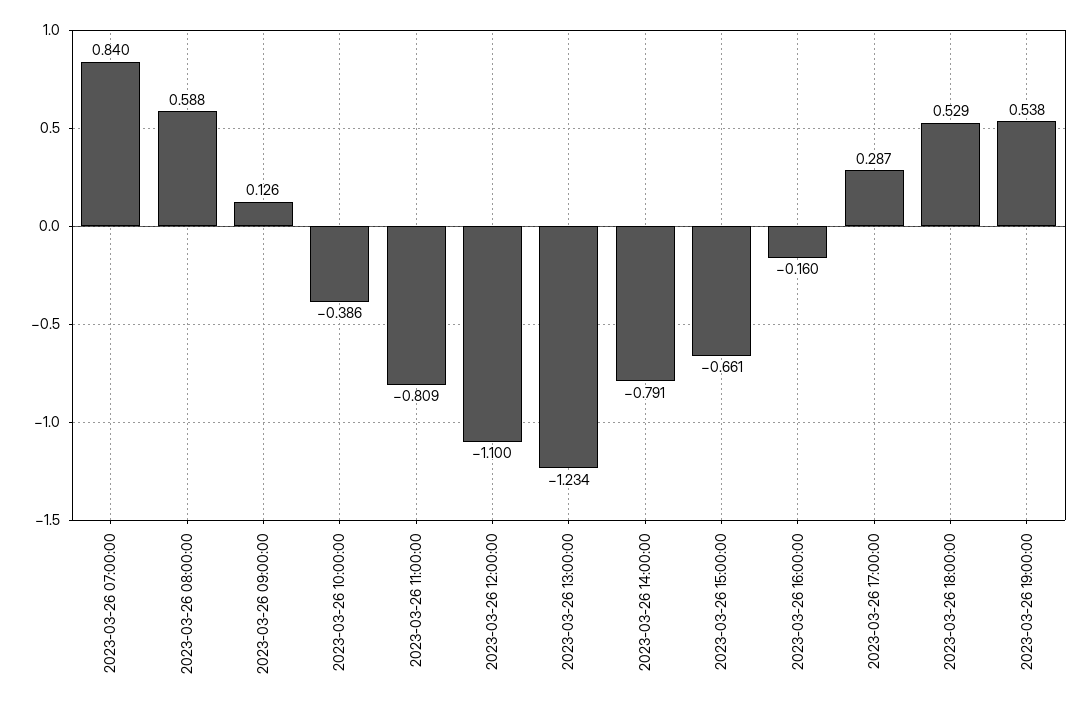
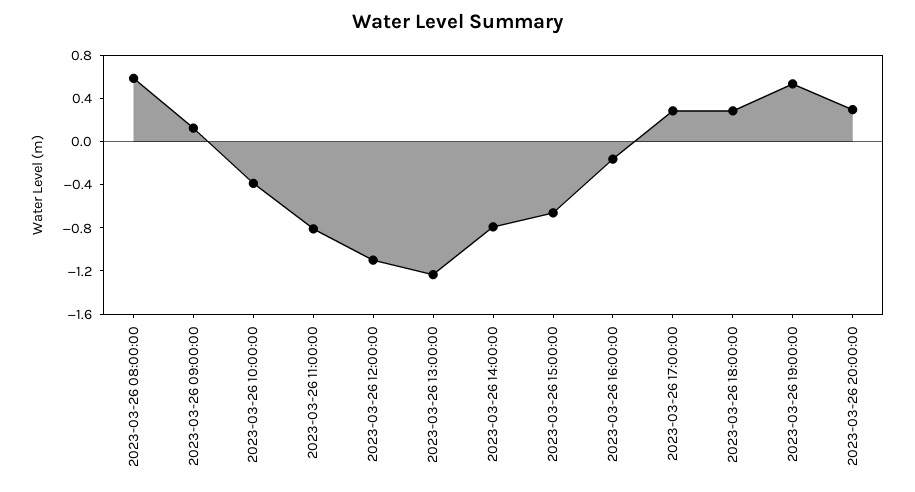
2023-03-26 07:00:00: 0.84 -> none
2023-03-26 18:00:00: 0.529 -> 0.3
2023-03-26 20:00:00: none -> 0.3

